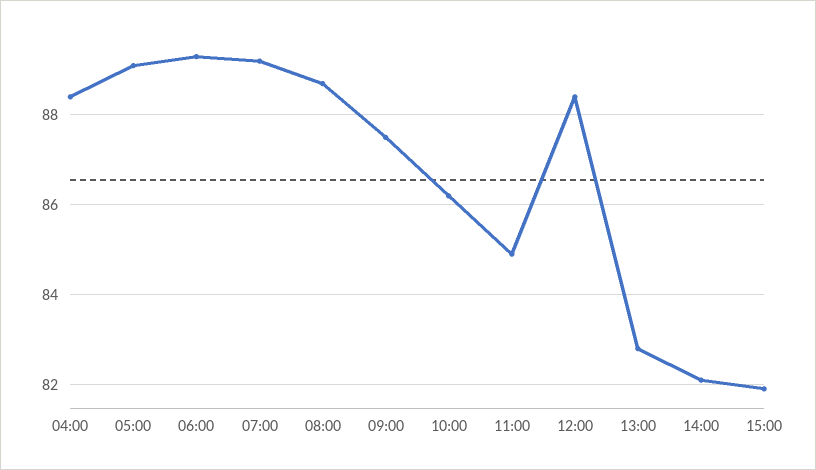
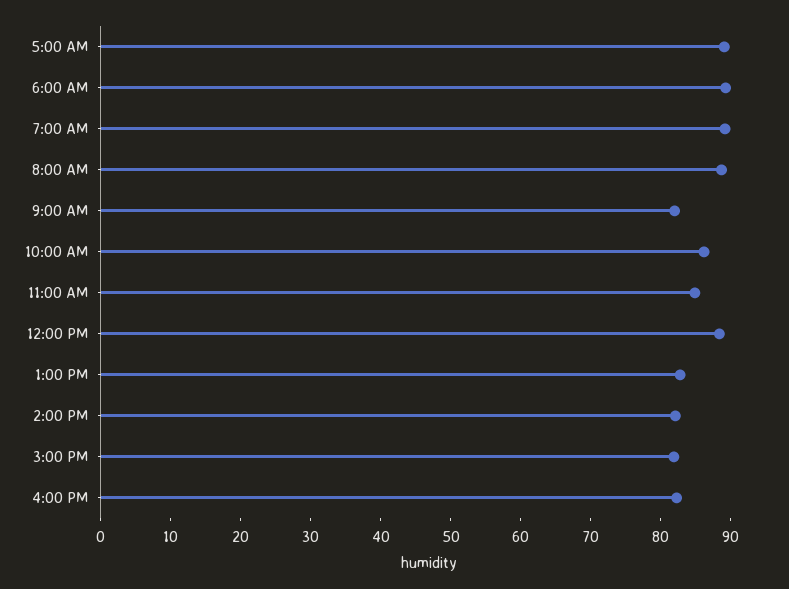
04:00: 88.5 -> none
09:00: 87.5 -> 82
4:00 PM: none -> 82

